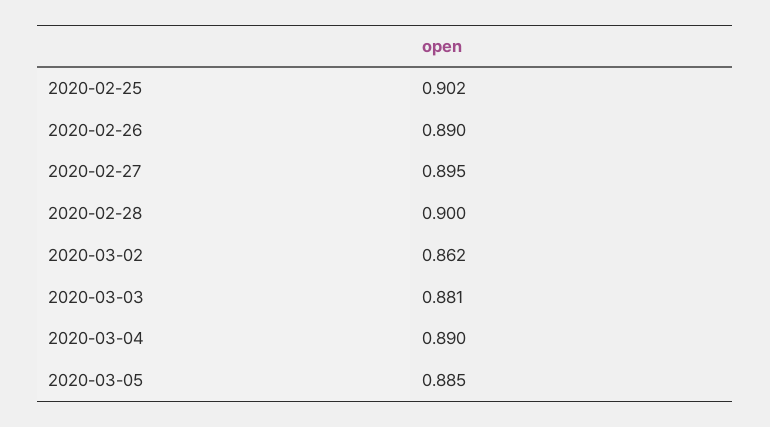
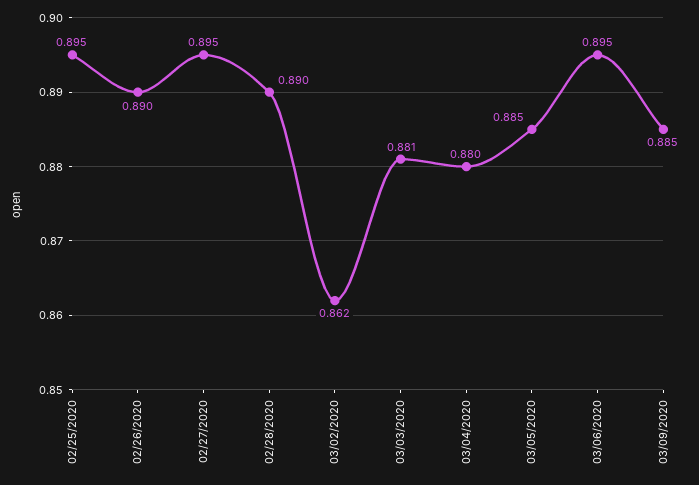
2020-02-25: 0.902 -> 0.895
2020-02-28: 0.9 -> 0.89
2020-03-04: 0.89 -> 0.88
03/06/2020: none -> 0.895
03/09/2020: none -> 0.885

